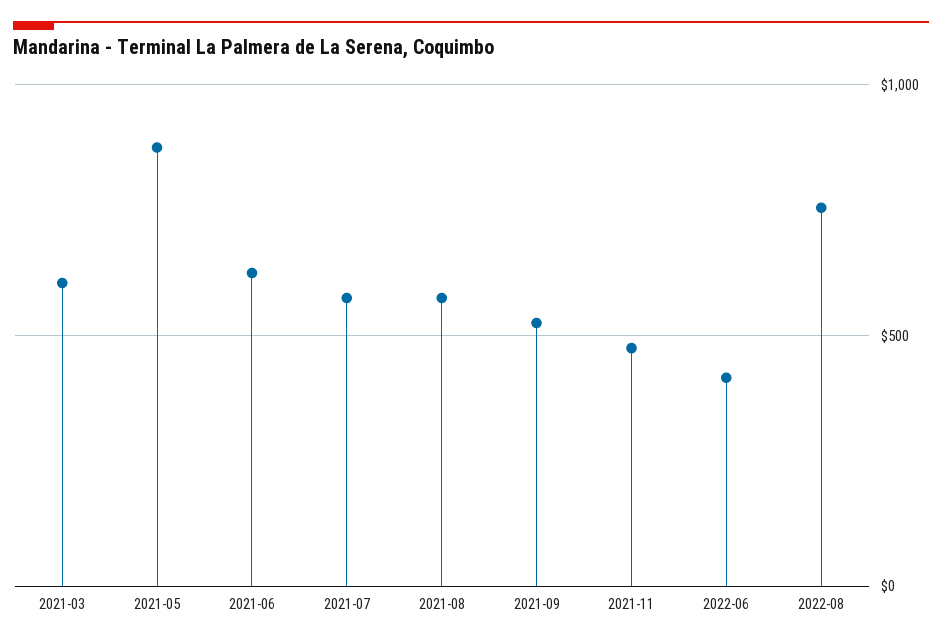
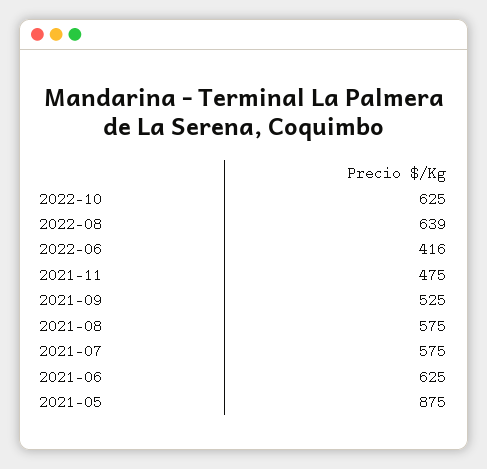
2021-03: 600 -> none
2022-08: 750 -> 639
2022-10: none -> 625

